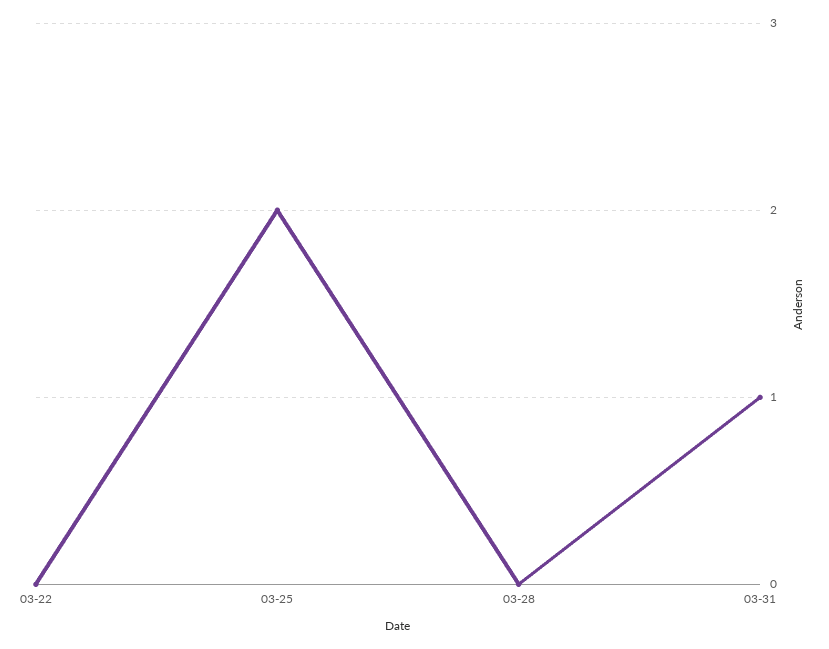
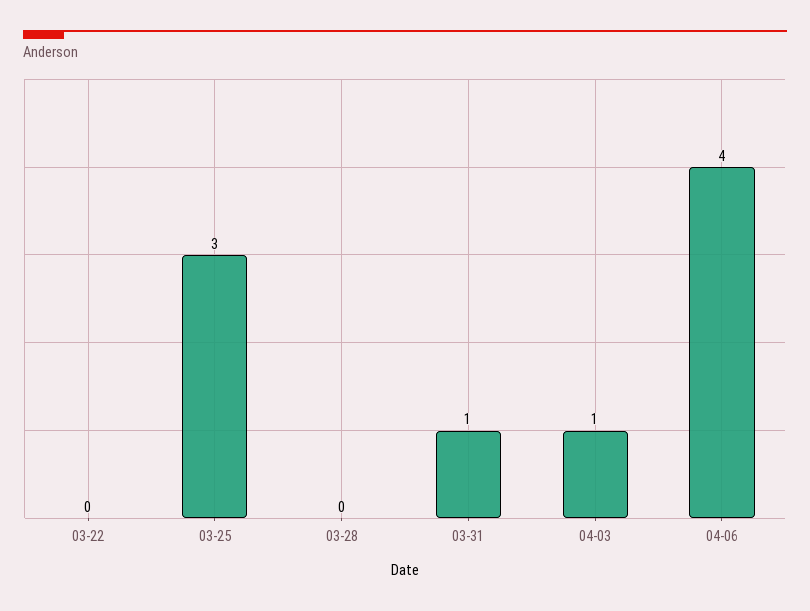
03-25: 2 -> 3
04-03: none -> 1
04-06: none -> 4

